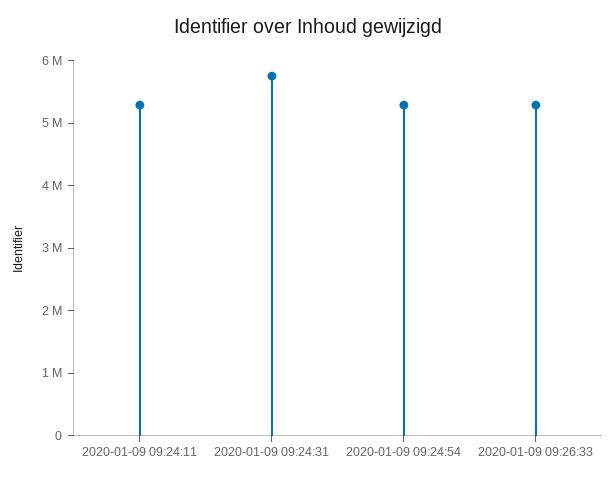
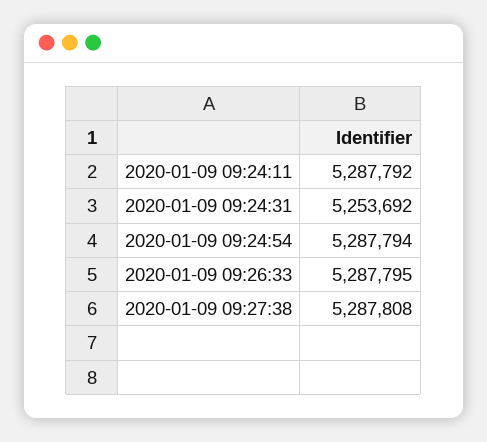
2020-01-09 09:24:31: 5800000 -> 5253692
2020-01-09 09:27:38: none -> 5287808

